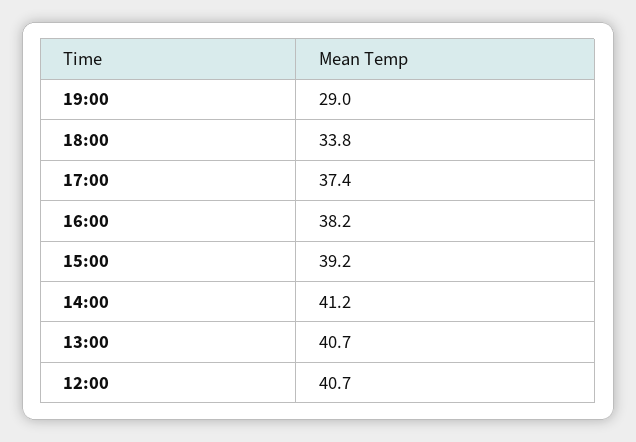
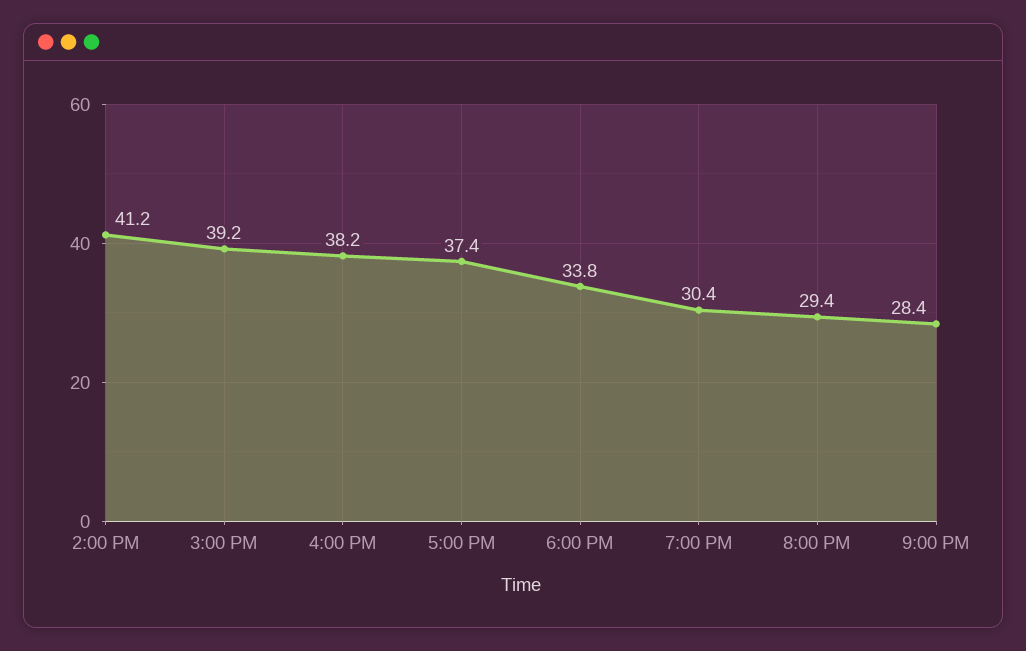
19:00: 29 -> 30.4
13:00: 40.7 -> none
12:00: 40.7 -> none
8:00 PM: none -> 29.4
9:00 PM: none -> 28.4

